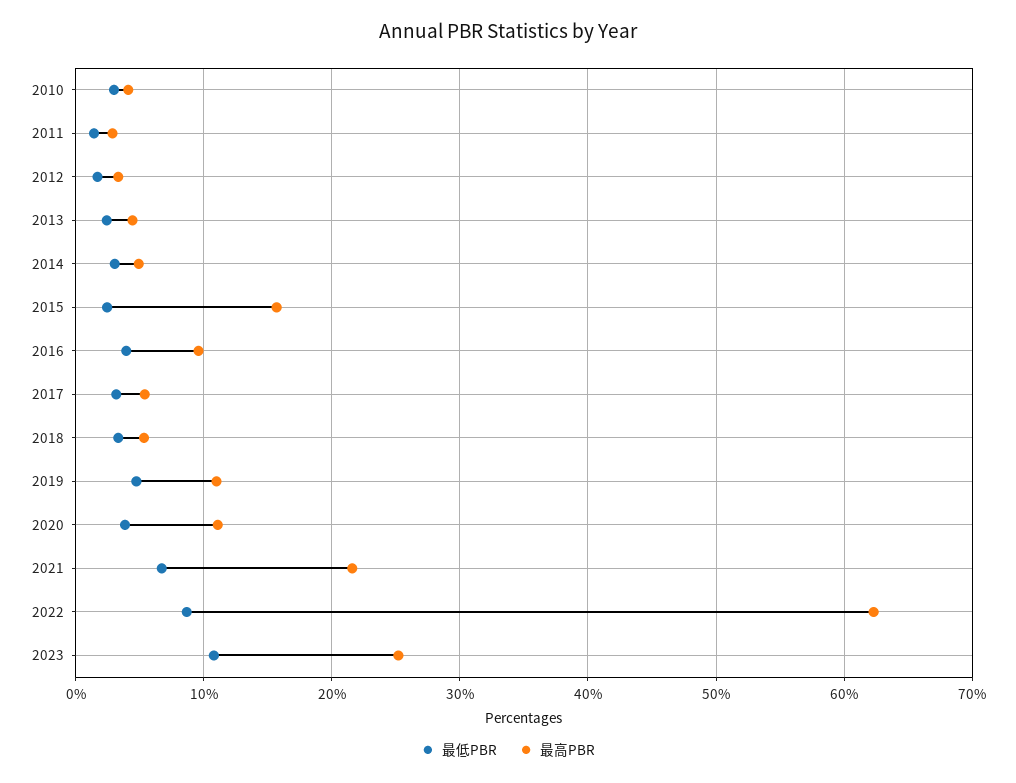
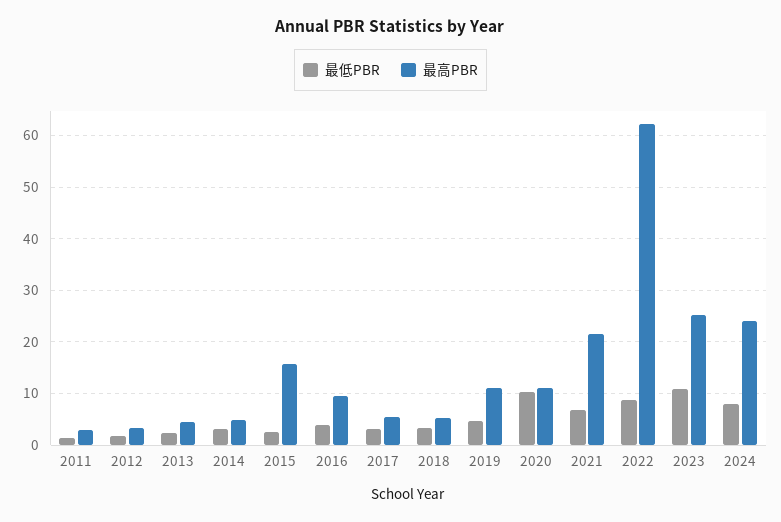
最低PBR, 2010: 3 -> none
最高PBR, 2010: 4 -> none
最低PBR, 2020: 4 -> 10
最低PBR, 2024: none -> 8
最高PBR, 2024: none -> 24

